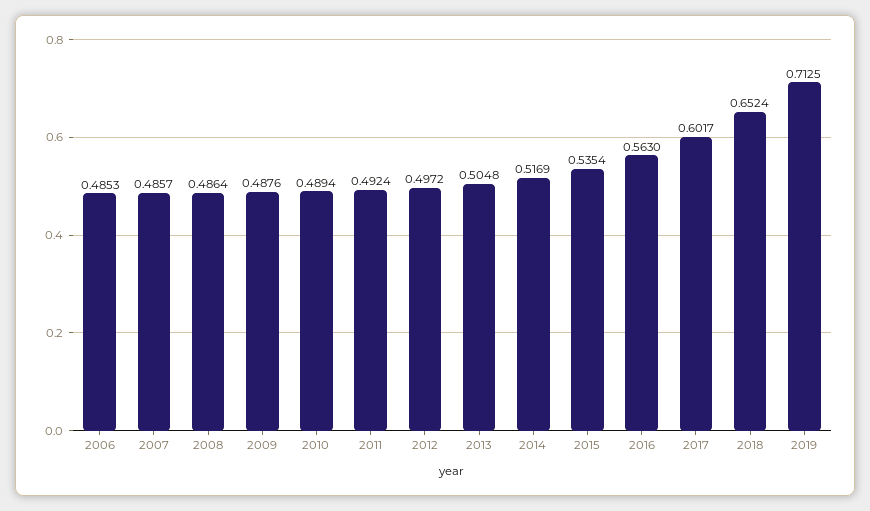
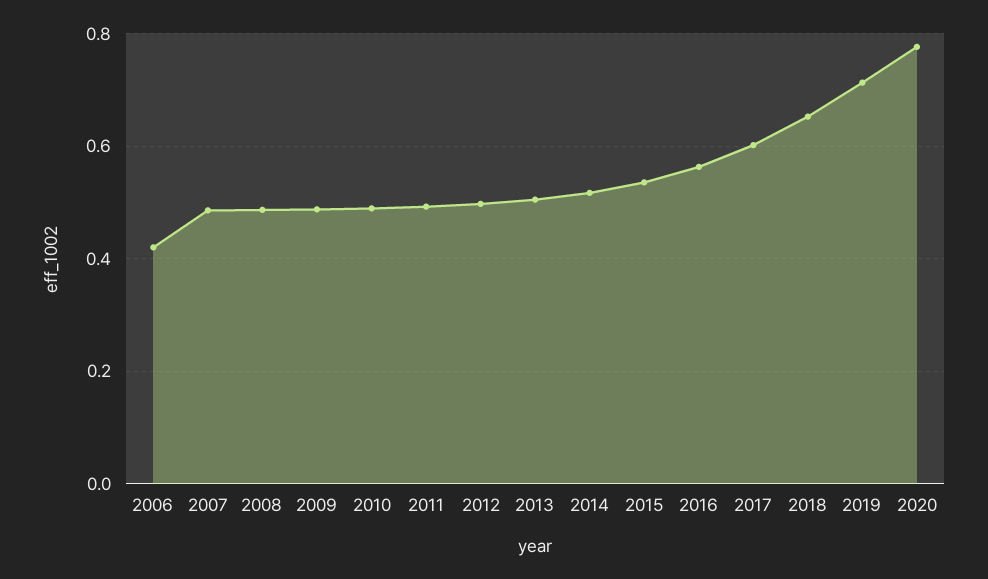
2006: 0.4853 -> 0.42
2020: none -> 0.78

